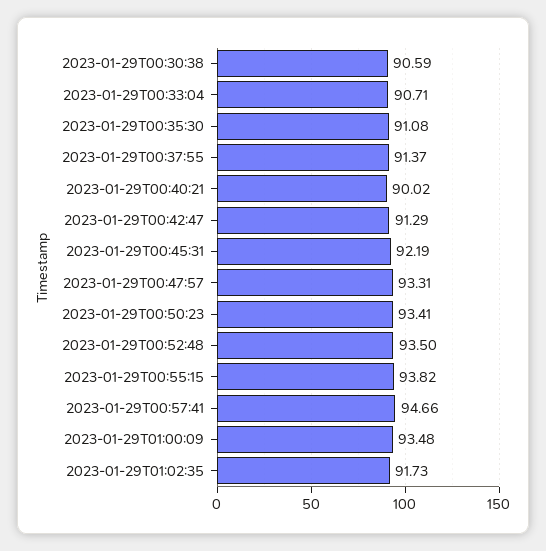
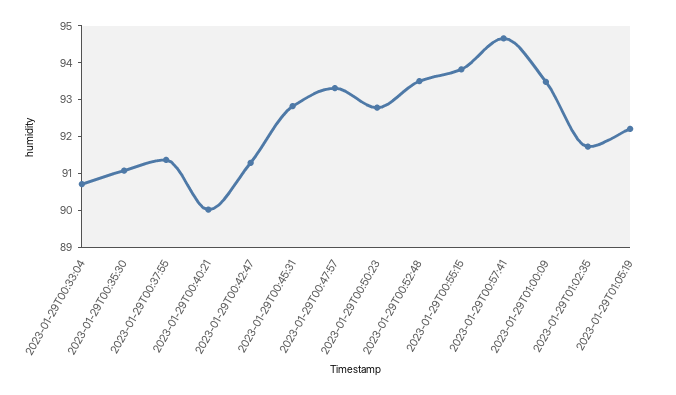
2023-01-29T00:30:38: 90.59 -> none
2023-01-29T00:45:31: 92.19 -> 92.75
2023-01-29T00:50:23: 93.41 -> 92.75
2023-01-29T01:05:19: none -> 92.25

